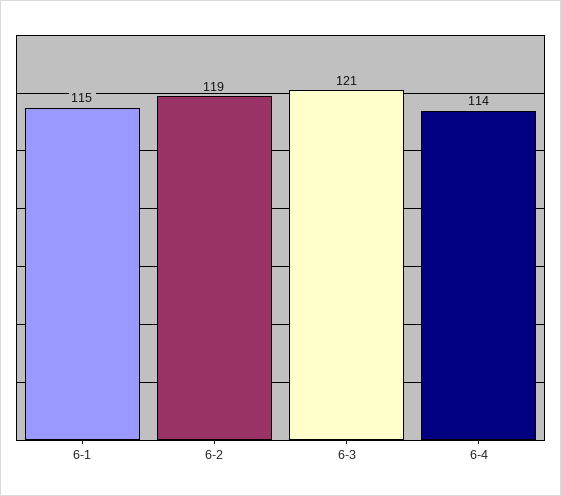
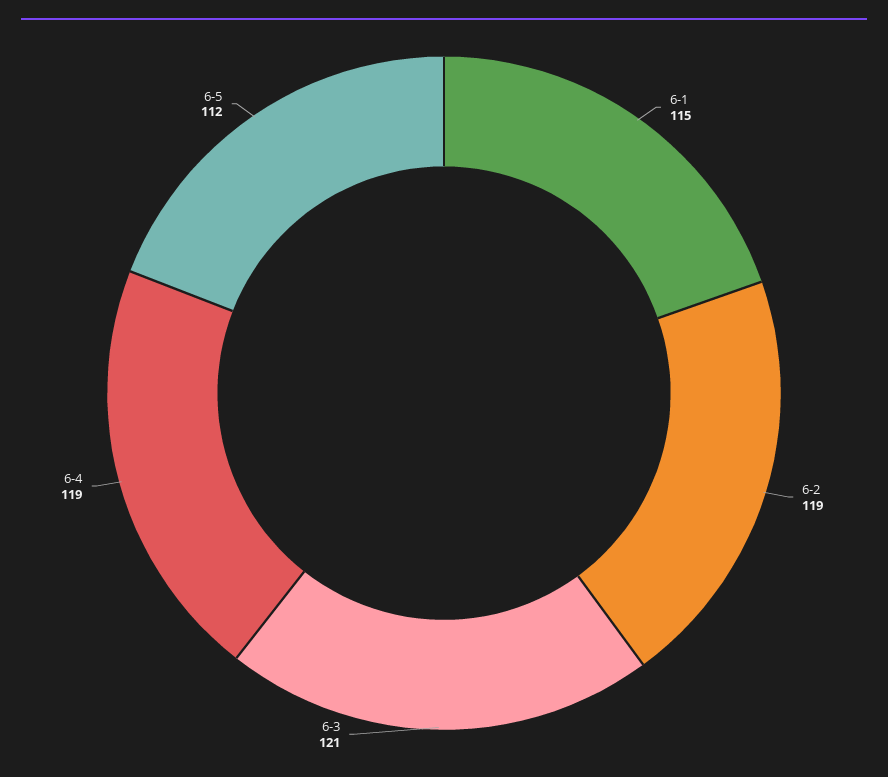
6-4: 114 -> 119
6-5: none -> 112

